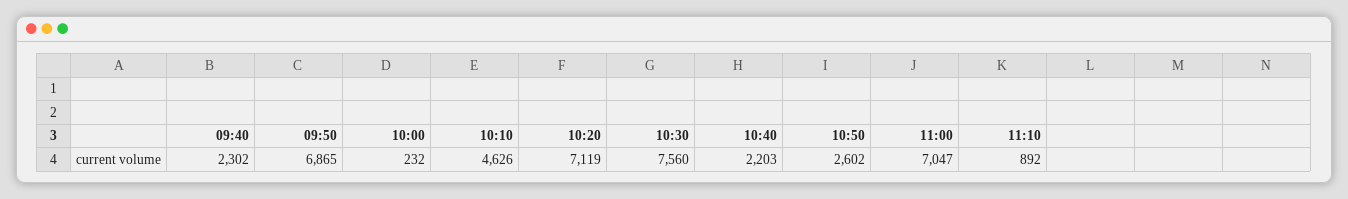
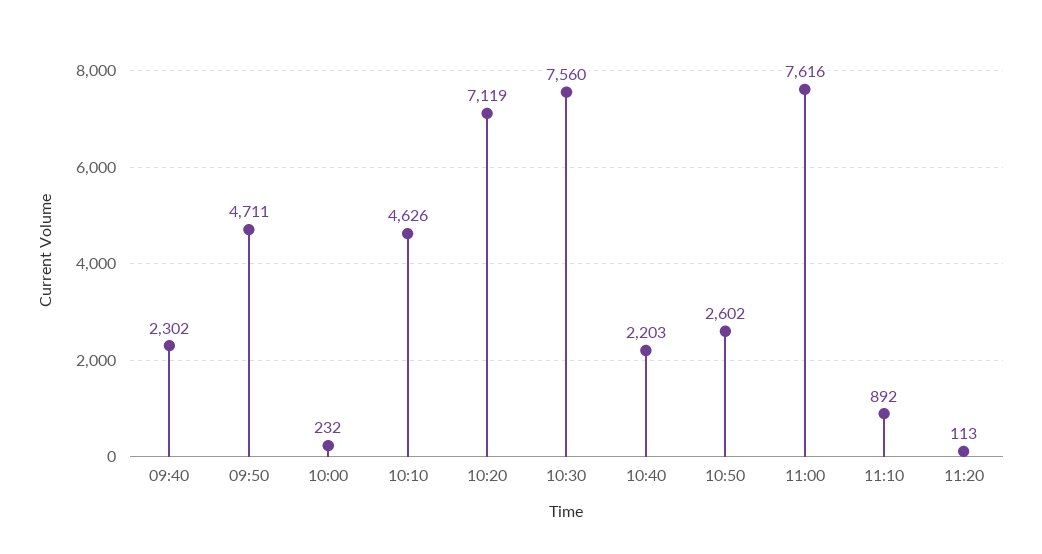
09:50: 6865 -> 4711
11:00: 7047 -> 7616
11:20: none -> 113

